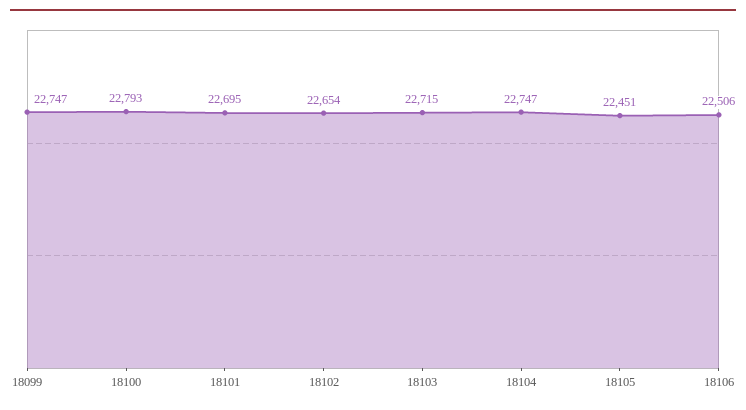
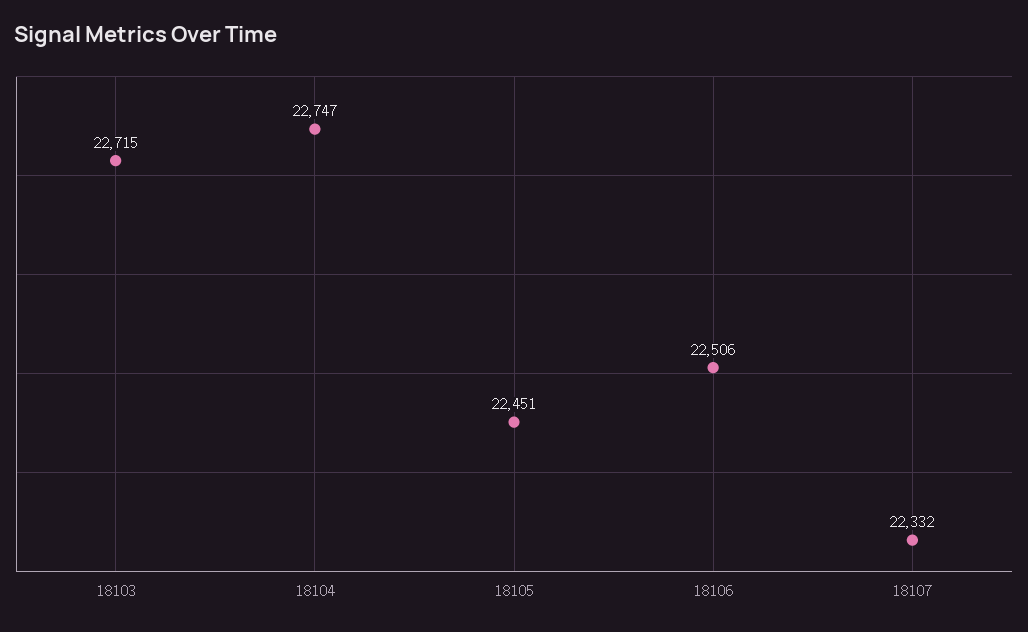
18099: 22747 -> none
18100: 22793 -> none
18101: 22695 -> none
18102: 22654 -> none
18107: none -> 22332

